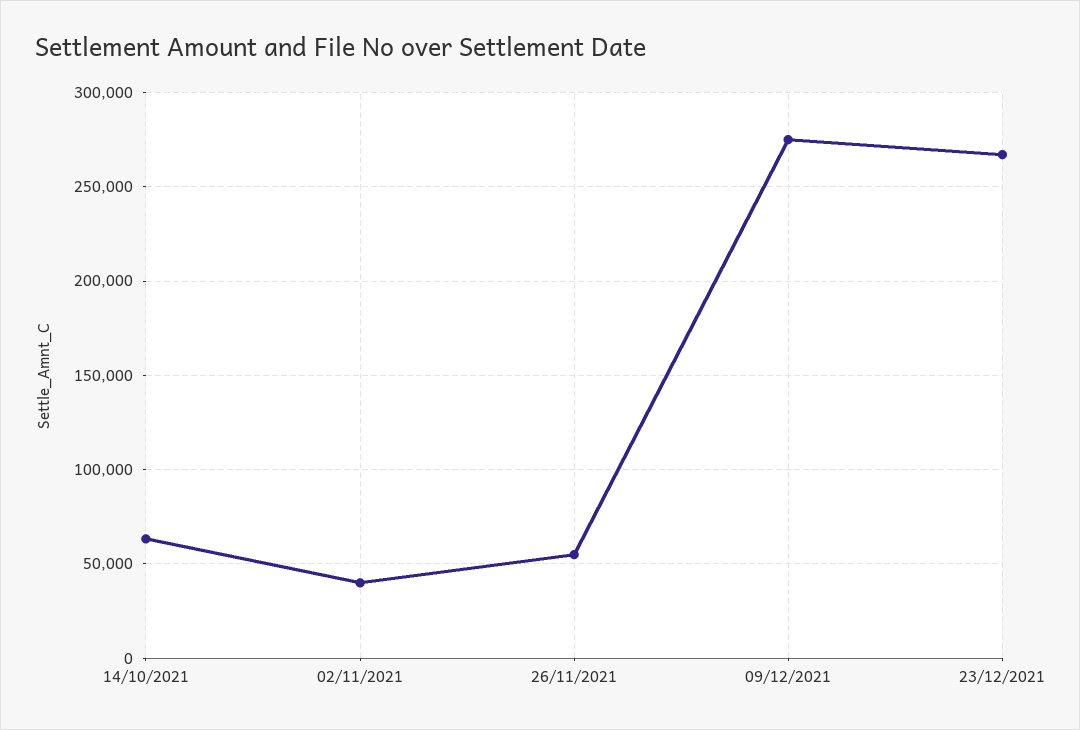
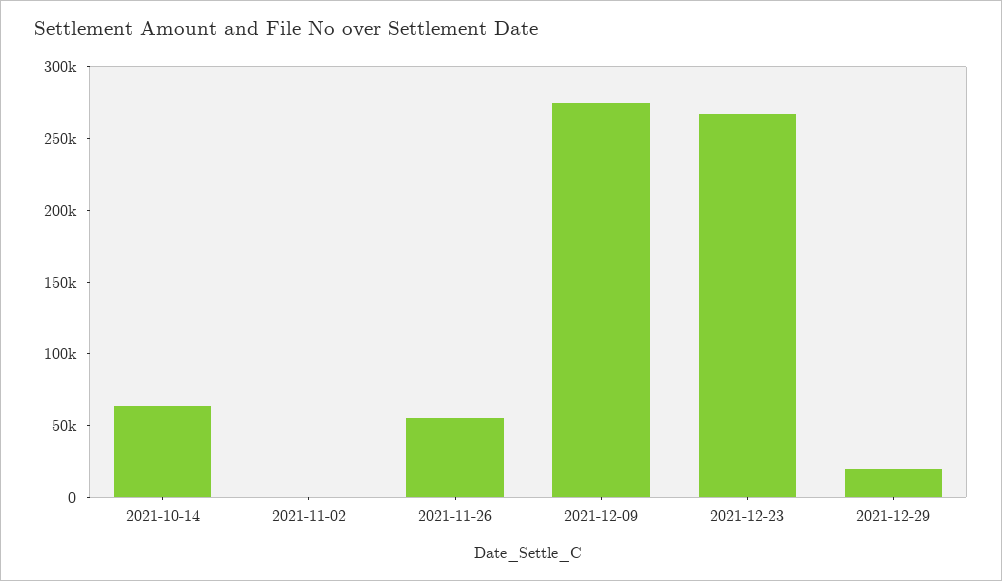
02/11/2021: 40000 -> 0
2021-12-29: none -> 20000

